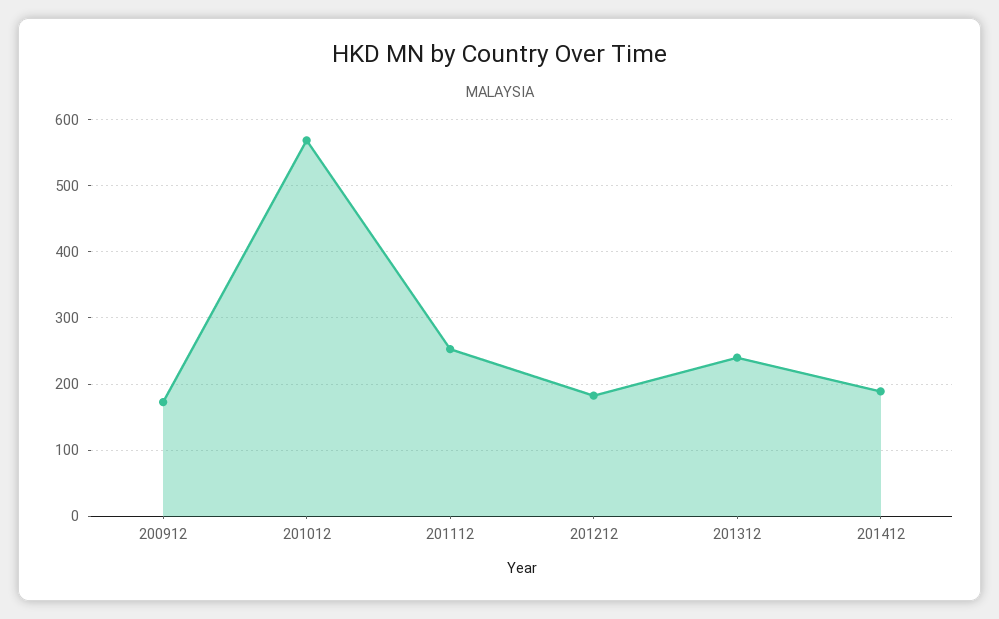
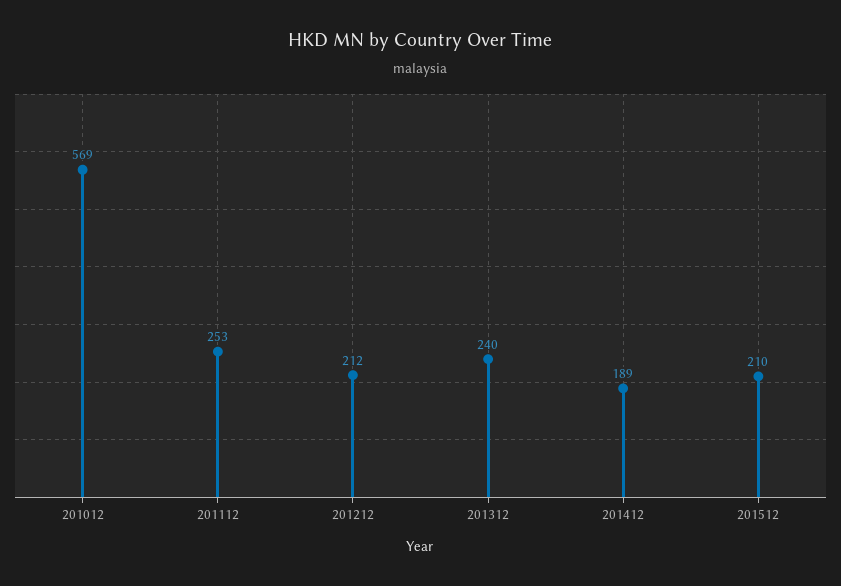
200912: 170 -> none
201212: 180 -> 212
201512: none -> 210

